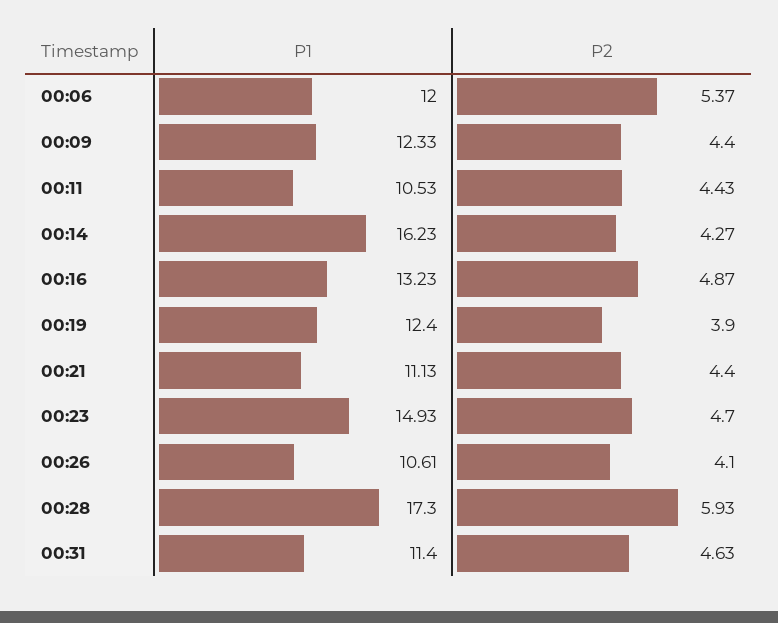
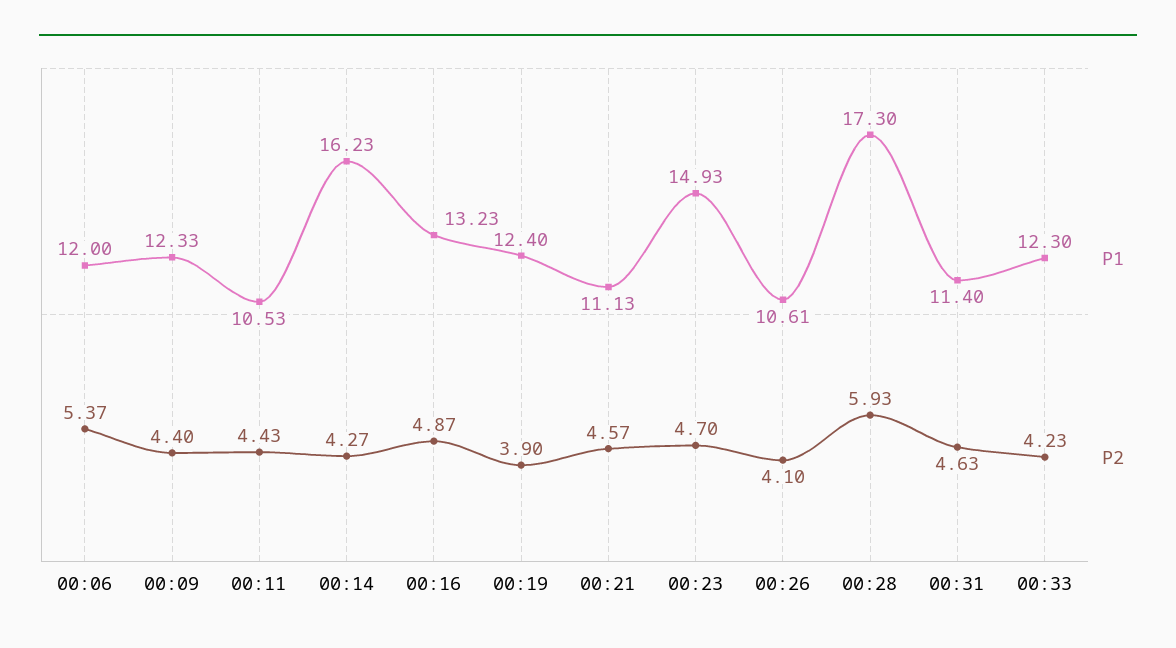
P2, 00:21: 4.4 -> 4.57
P1, 00:33: none -> 12.3
P2, 00:33: none -> 4.23

